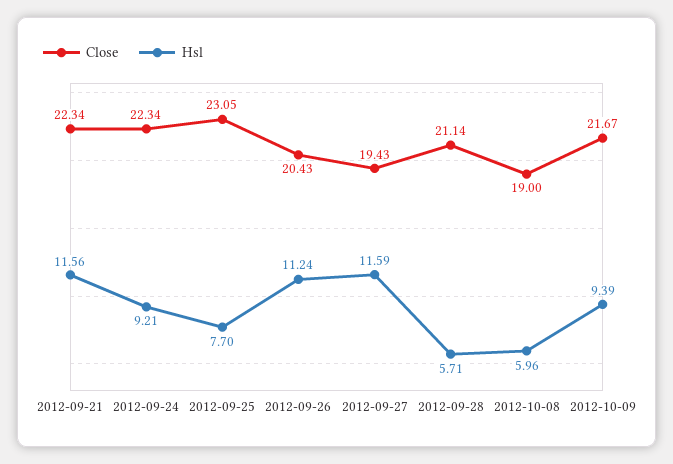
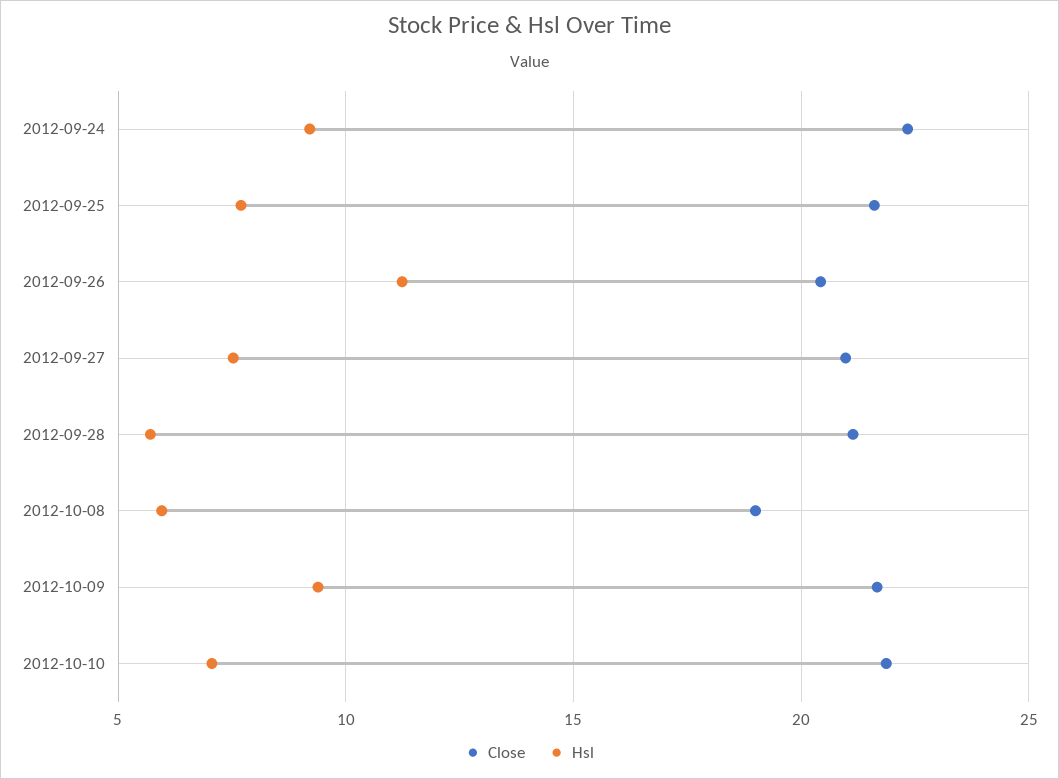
Close, 2012-09-21: 22.34 -> none
Hsl, 2012-09-21: 11.56 -> none
Close, 2012-09-25: 23.05 -> 21.5
Close, 2012-09-27: 19.43 -> 21
Hsl, 2012-09-27: 11.59 -> 7.5
Close, 2012-10-10: none -> 22
Hsl, 2012-10-10: none -> 7

